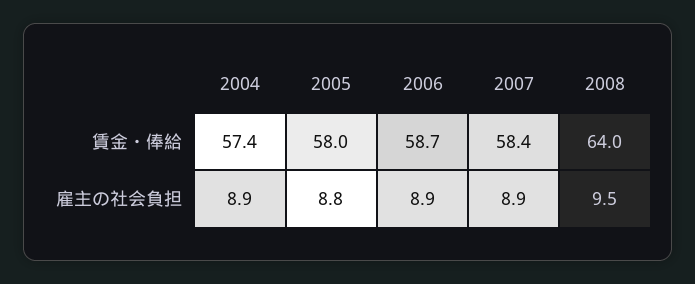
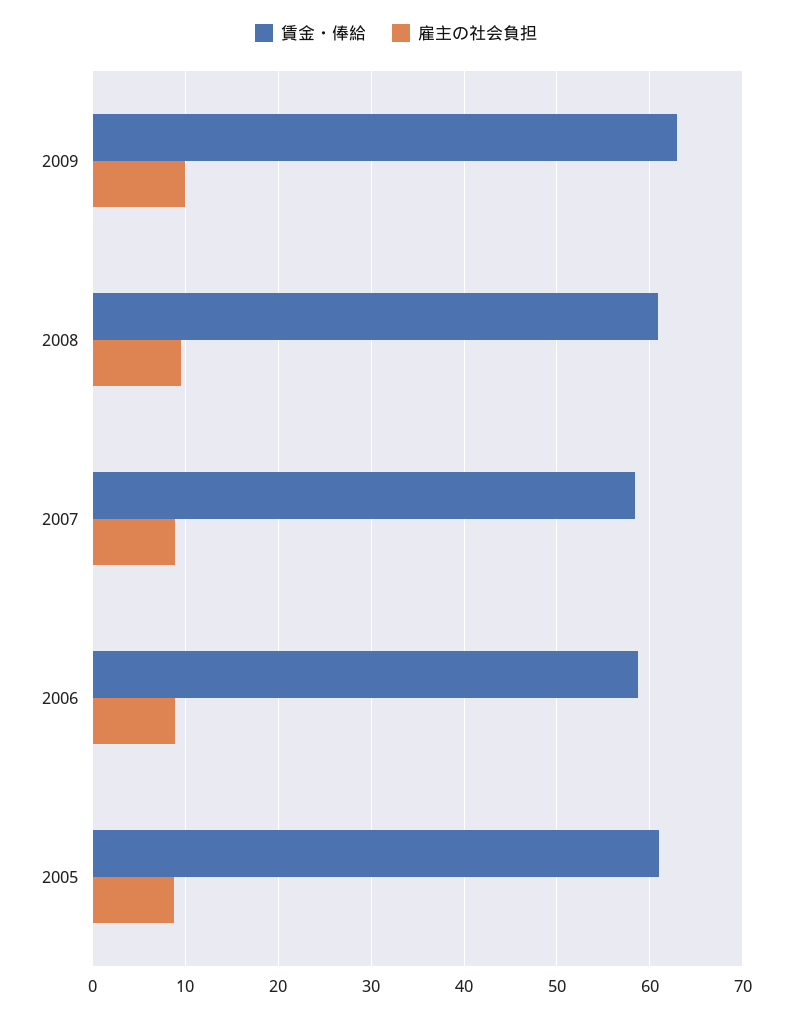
賃金・俸給, 2004: 57.4 -> none
賃金・俸給, 2005: 58 -> 61
賃金・俸給, 2008: 64 -> 61
雇主の社会負担, 2004: 8.9 -> none
賃金・俸給, 2009: none -> 63
雇主の社会負担, 2009: none -> 10

